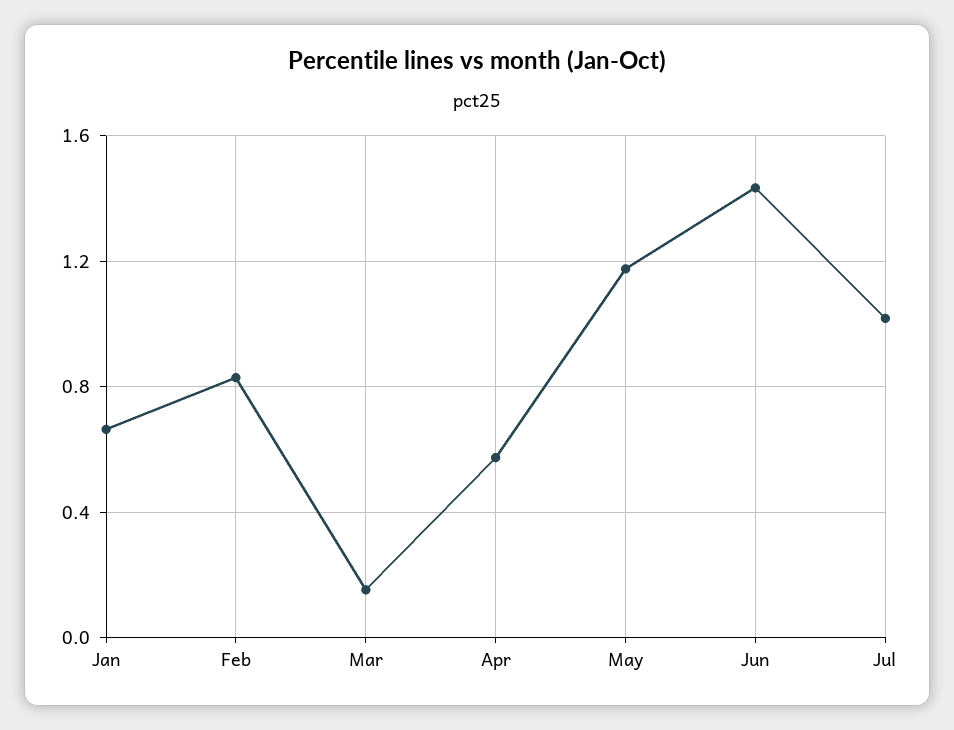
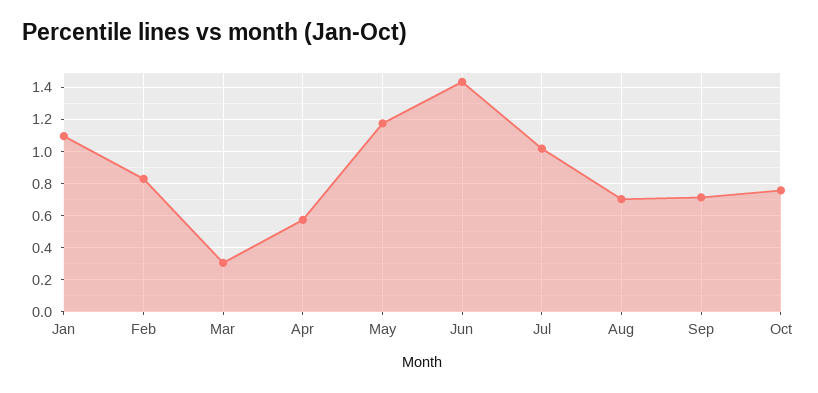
Jan: 0.65 -> 1.1
Mar: 0.15 -> 0.3
Aug: none -> 0.7
Sep: none -> 0.7
Oct: none -> 0.75

